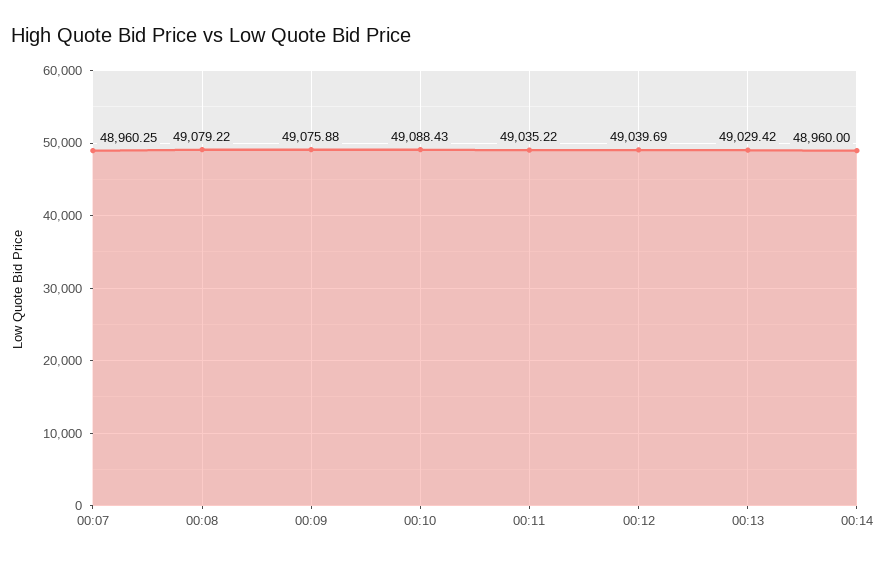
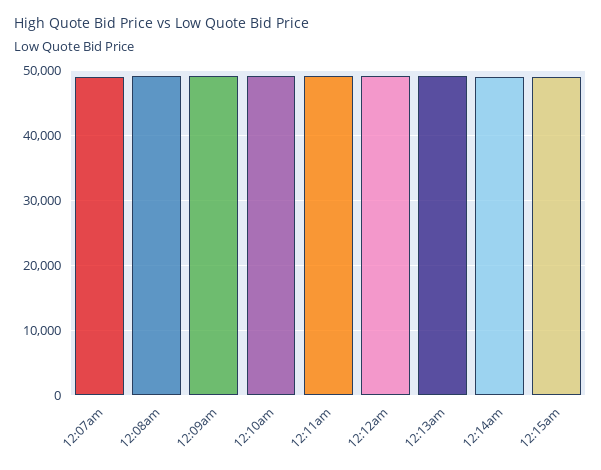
12:15am: none -> 49000

